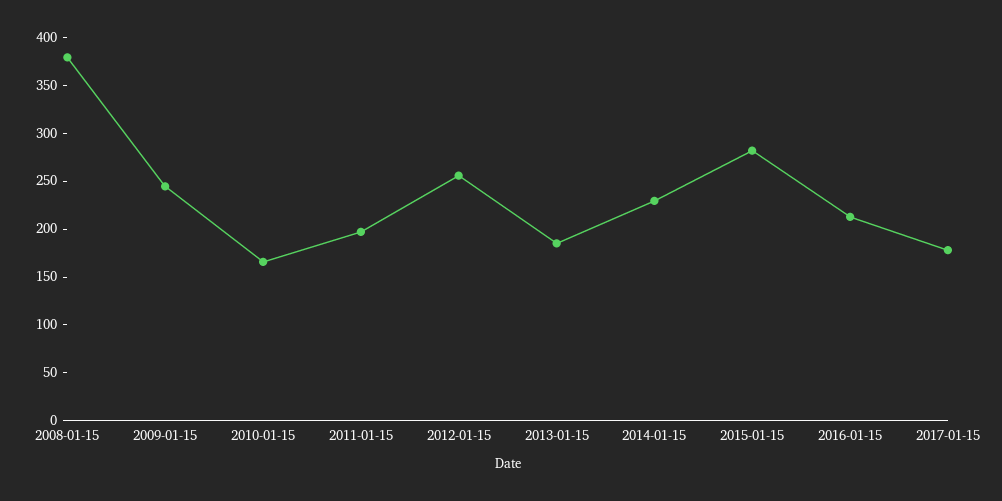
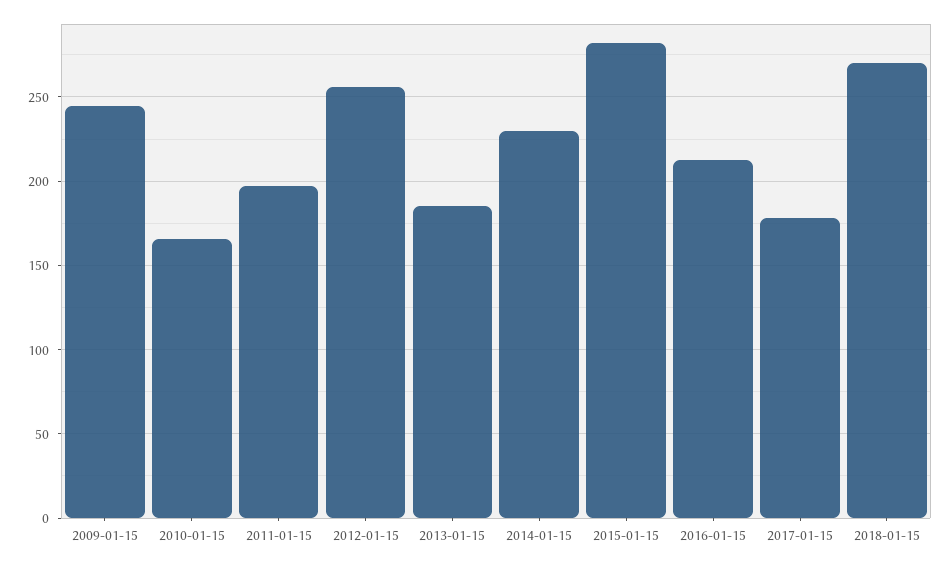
2008-01-15: 380 -> none
2018-01-15: none -> 270

